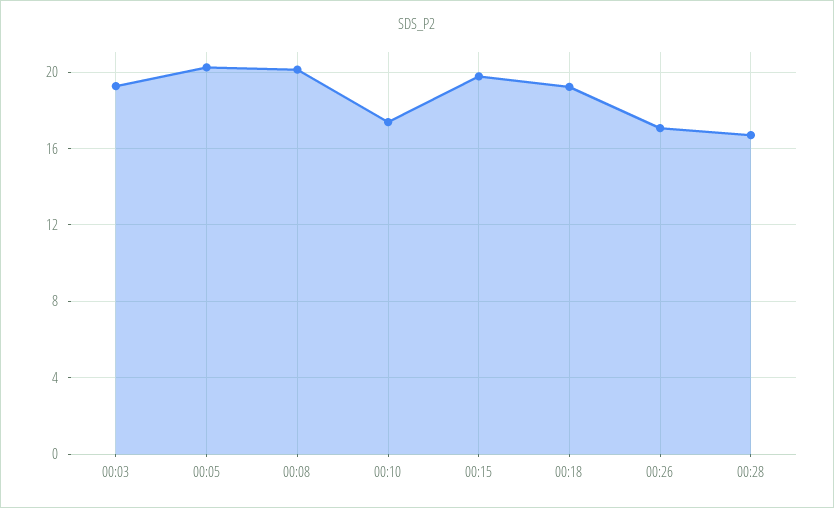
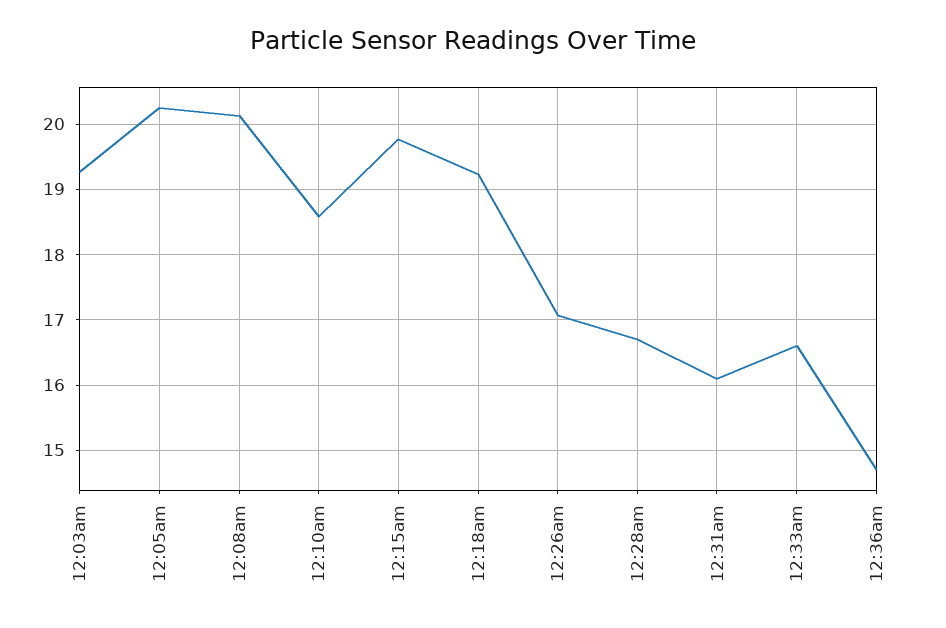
00:10: 17.5 -> 18.6
12:31am: none -> 16.1
12:33am: none -> 16.6
12:36am: none -> 14.7

